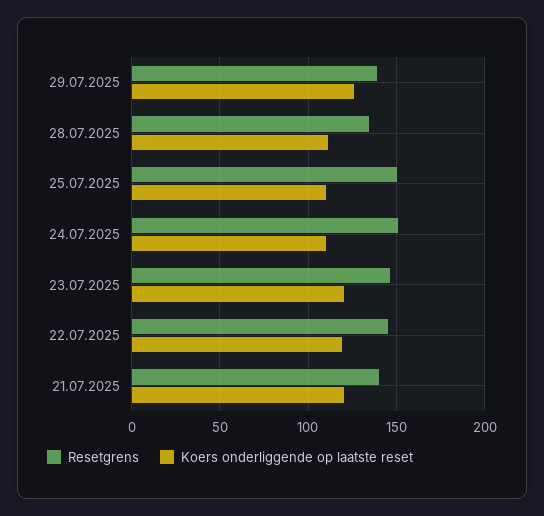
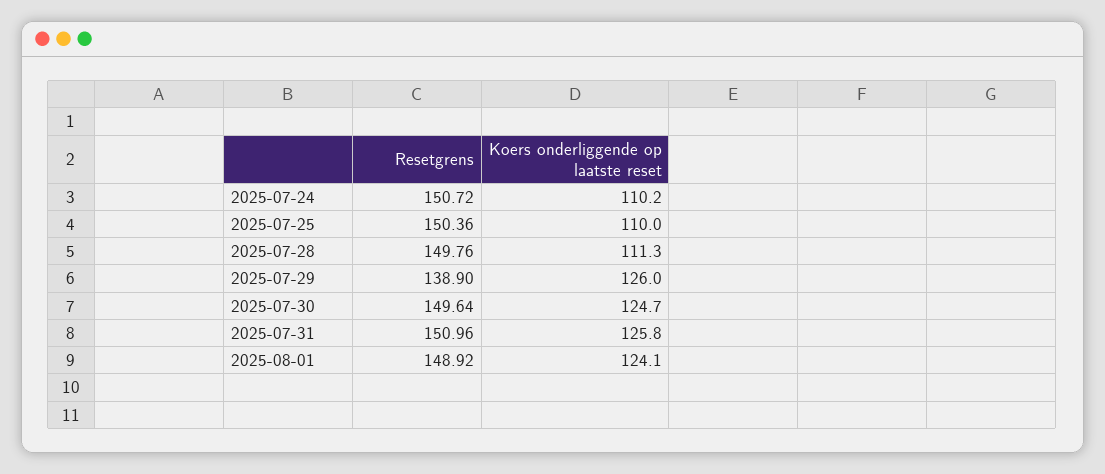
Resetgrens, 28.07.2025: 135 -> 149.76
Resetgrens, 23.07.2025: 145 -> none
Koers onderliggende op laatste reset, 23.07.2025: 120 -> none
Resetgrens, 22.07.2025: 145 -> none
Koers onderliggende op laatste reset, 22.07.2025: 120 -> none
Resetgrens, 21.07.2025: 140 -> none
Koers onderliggende op laatste reset, 21.07.2025: 120 -> none
Resetgrens, 2025-07-30: none -> 149.64
Koers onderliggende op laatste reset, 2025-07-30: none -> 124.7
Resetgrens, 2025-07-31: none -> 150.96
Koers onderliggende op laatste reset, 2025-07-31: none -> 125.8
Resetgrens, 2025-08-01: none -> 148.92
Koers onderliggende op laatste reset, 2025-08-01: none -> 124.1

